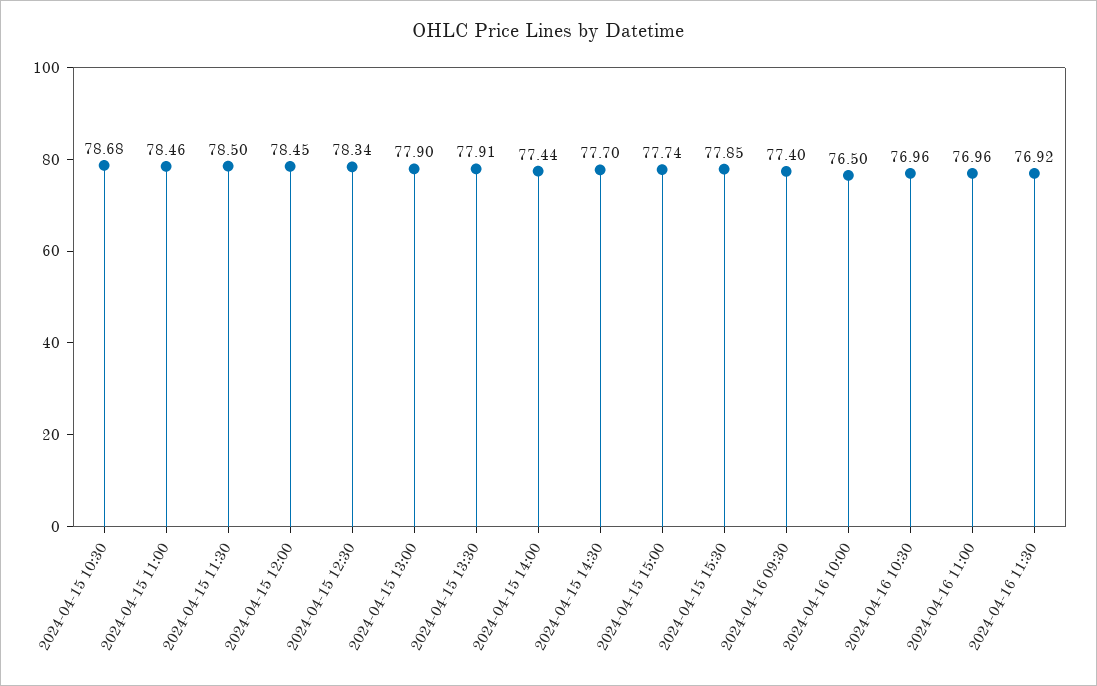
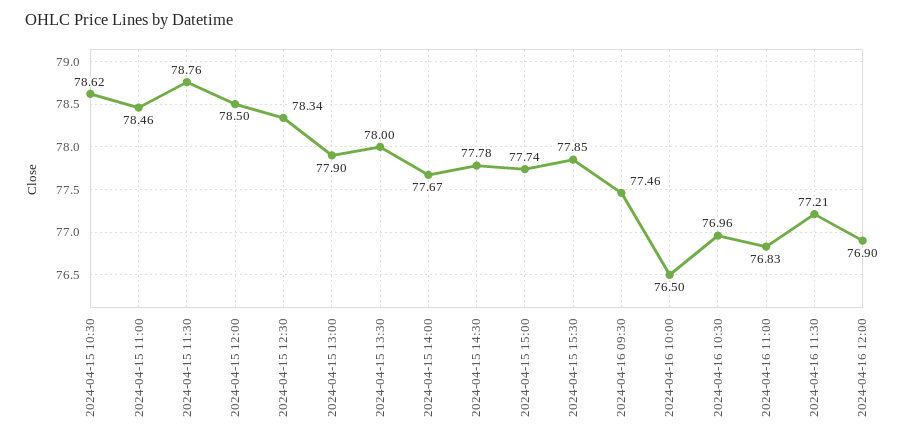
2024-04-15 10:30: 78.68 -> 78.62
2024-04-15 11:30: 78.5 -> 78.76
2024-04-15 12:00: 78.45 -> 78.5
2024-04-15 13:30: 77.91 -> 78
2024-04-15 14:00: 77.44 -> 77.67
2024-04-15 14:30: 77.7 -> 77.78
2024-04-16 09:30: 77.4 -> 77.46
2024-04-16 11:00: 76.96 -> 76.83
2024-04-16 11:30: 76.92 -> 77.21
2024-04-16 12:00: none -> 76.9

